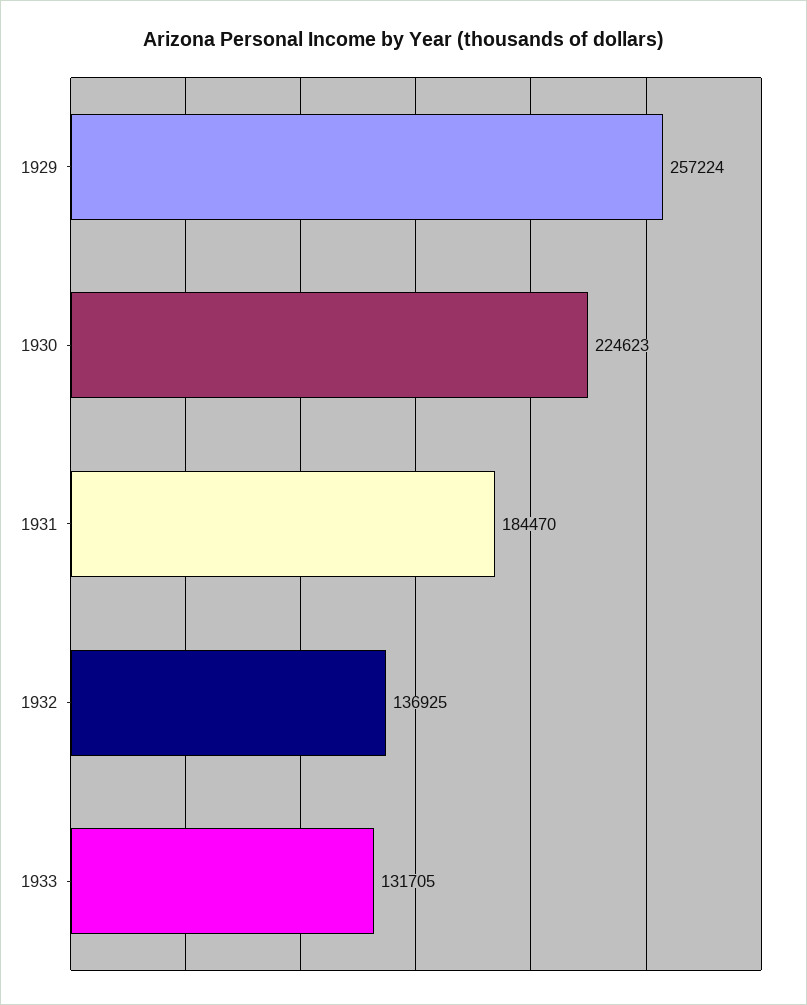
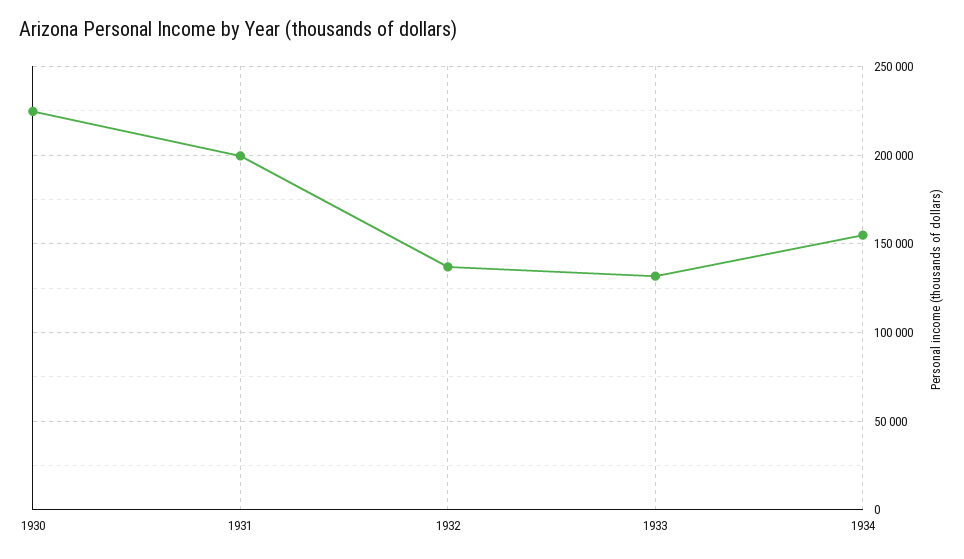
1929: 257224 -> none
1931: 184470 -> 200000
1934: none -> 155000

